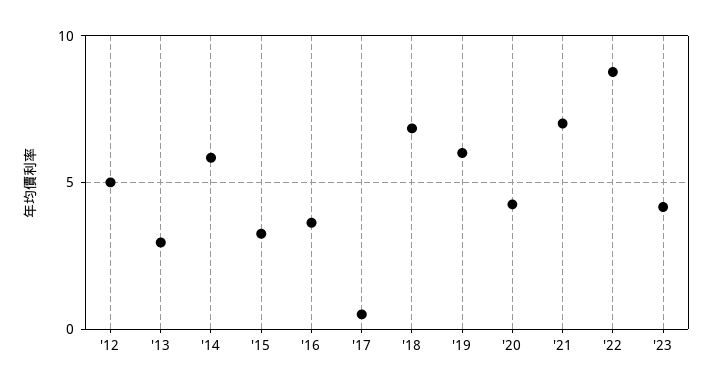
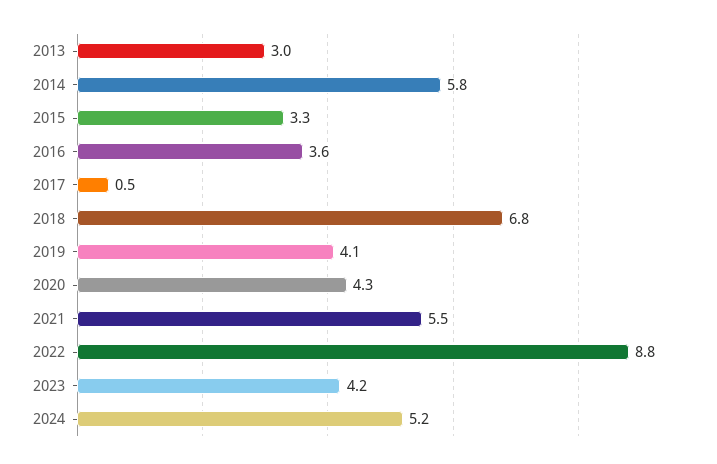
'12: 5 -> none
'19: 6 -> 4.1
'21: 7 -> 5.5
2024: none -> 5.2

